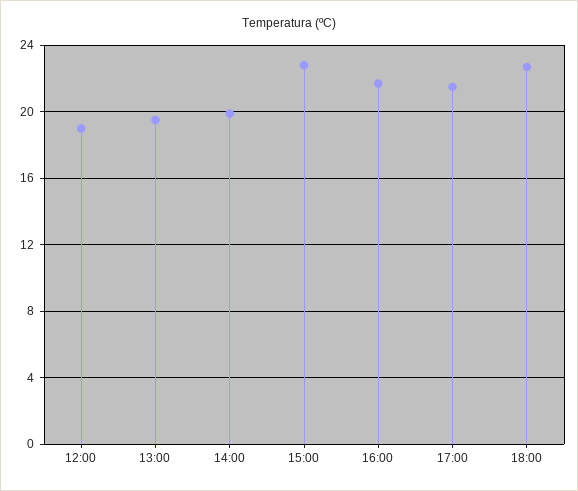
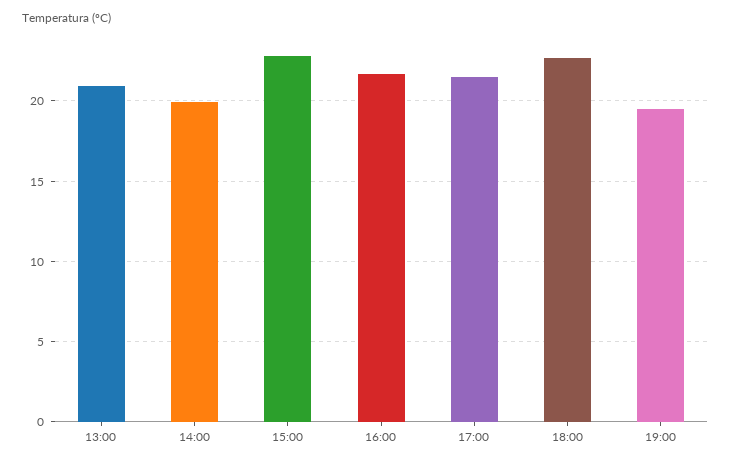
12:00: 19 -> none
13:00: 19.5 -> 21
19:00: none -> 19.5

